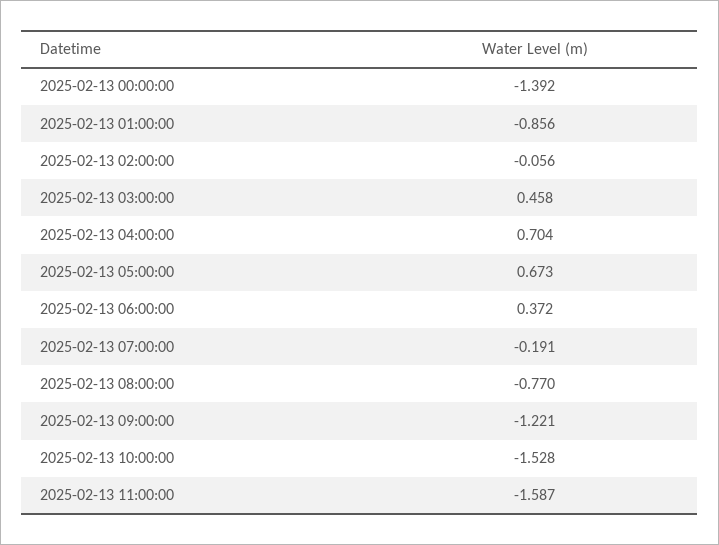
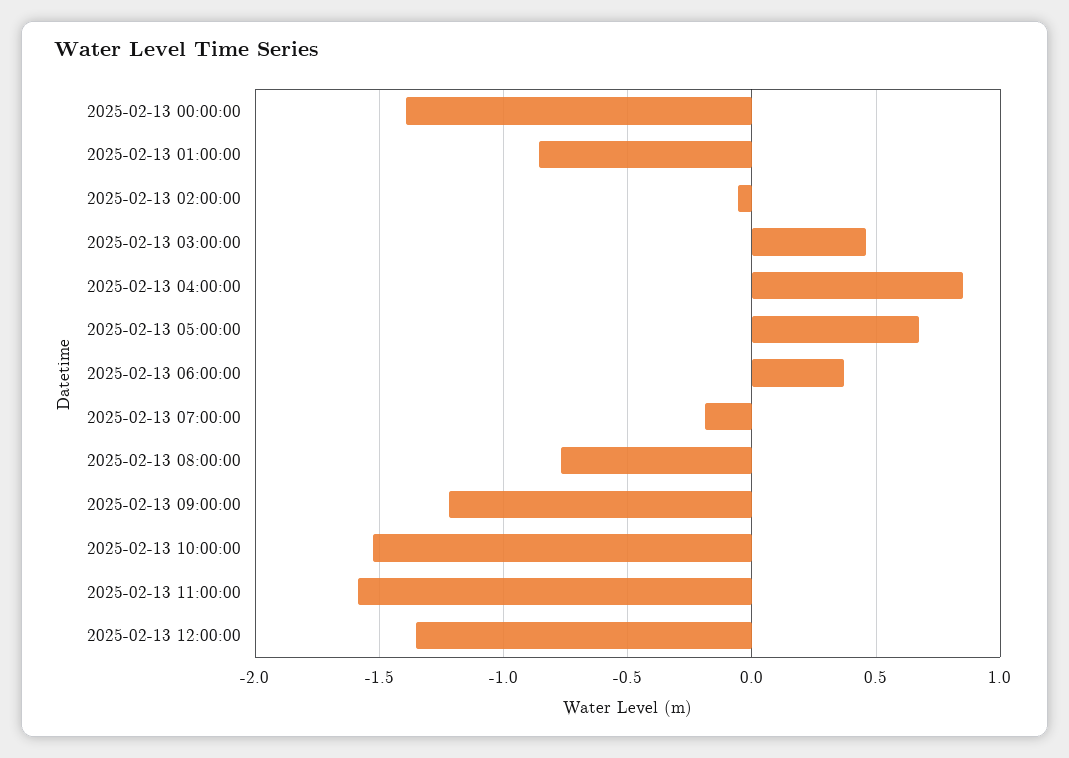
2025-02-13 04:00:00: 0.704 -> 0.85
2025-02-13 12:00:00: none -> -1.35

